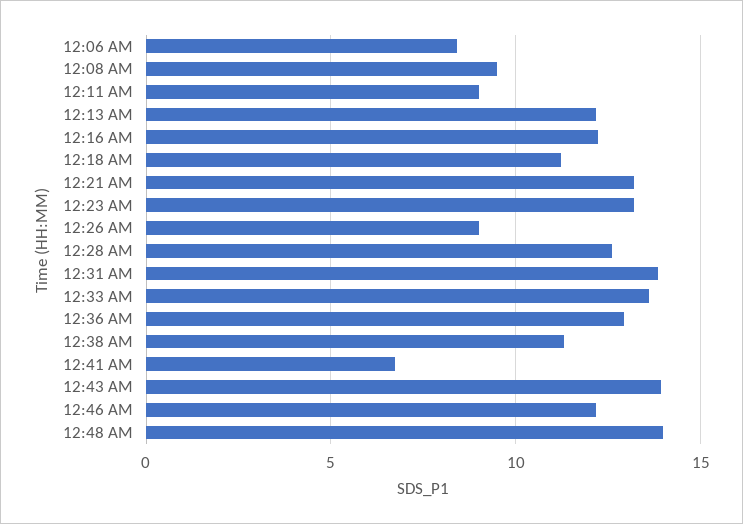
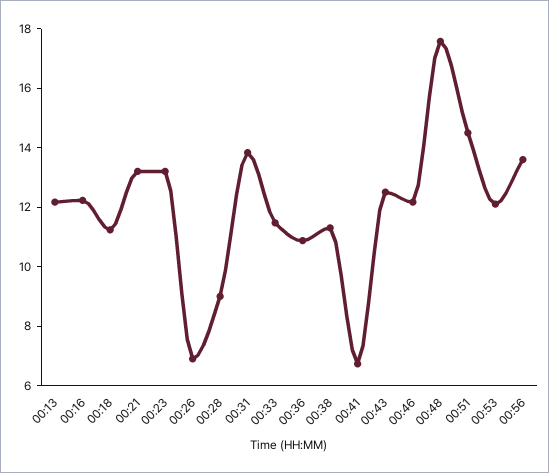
12:06 AM: 8.5 -> none
12:08 AM: 9.5 -> none
12:11 AM: 9 -> none
12:26 AM: 9 -> 7
12:28 AM: 12.5 -> 9
12:33 AM: 13.5 -> 11.5
12:36 AM: 13 -> 11
12:43 AM: 14 -> 12.5
12:48 AM: 14 -> 17.5
00:51: none -> 14.5
00:53: none -> 12
00:56: none -> 13.5

